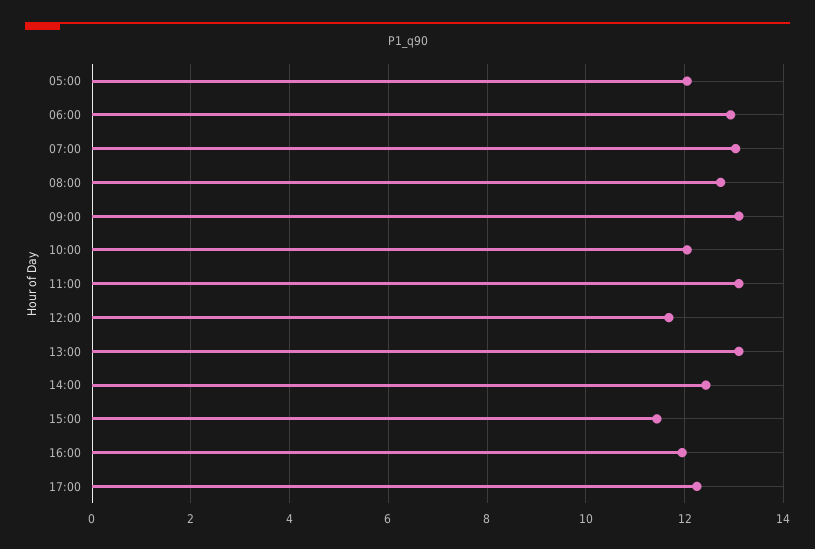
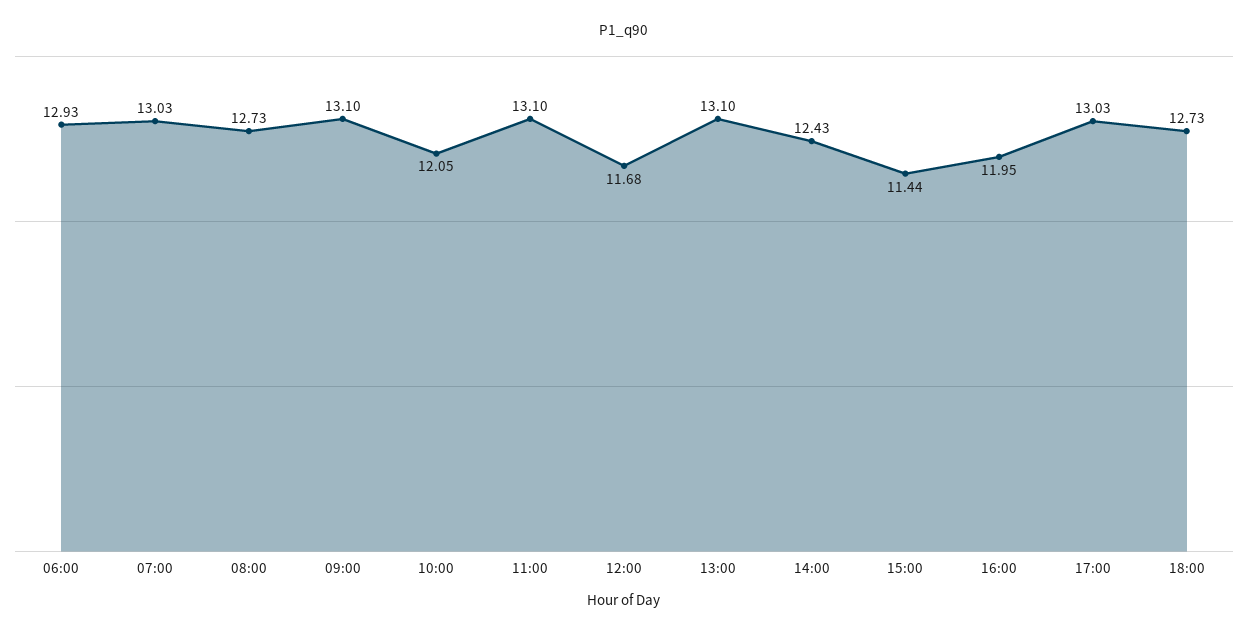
05:00: 12 -> none
17:00: 12.2 -> 13.03
18:00: none -> 12.73

